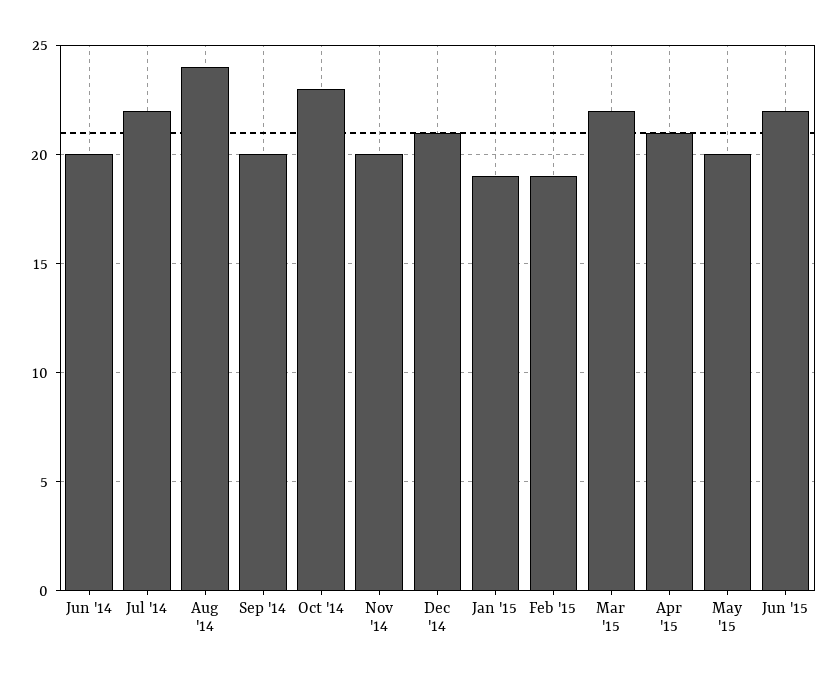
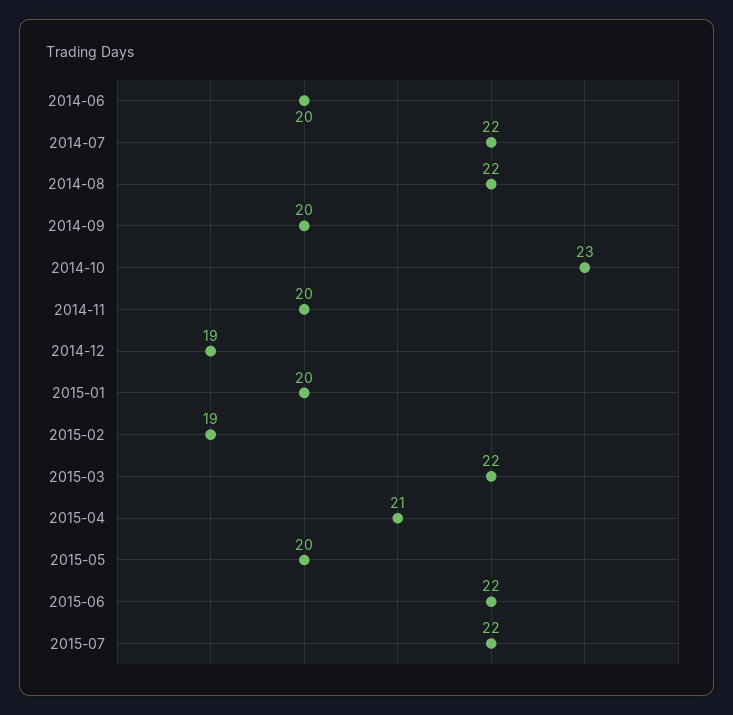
Aug '14: 24 -> 22
Dec '14: 21 -> 19
Jan '15: 19 -> 20
2015-07: none -> 22

